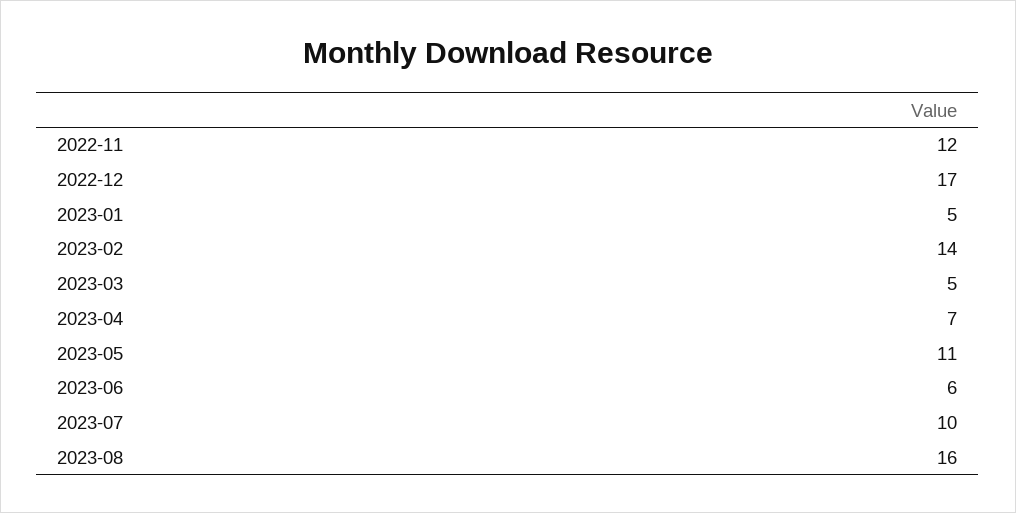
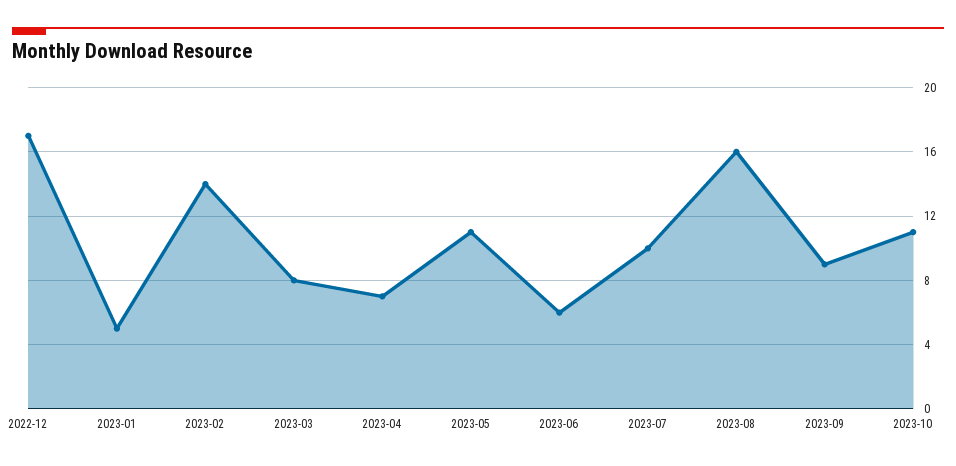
2022-11: 12 -> none
2023-03: 5 -> 8
2023-09: none -> 9
2023-10: none -> 11

